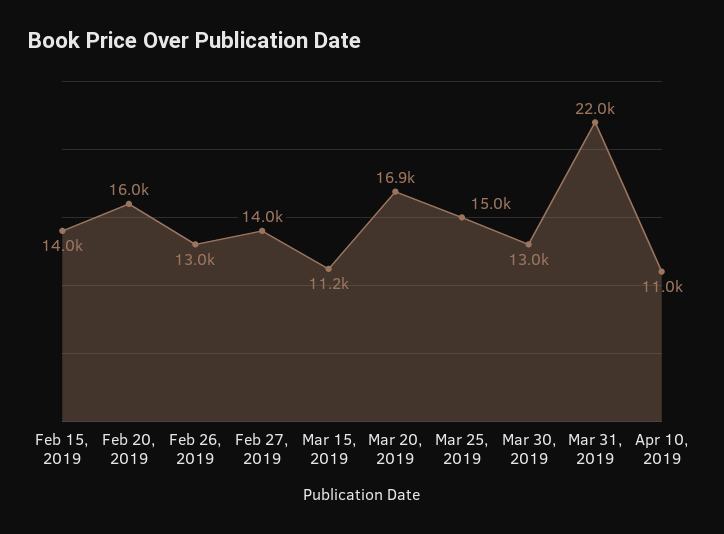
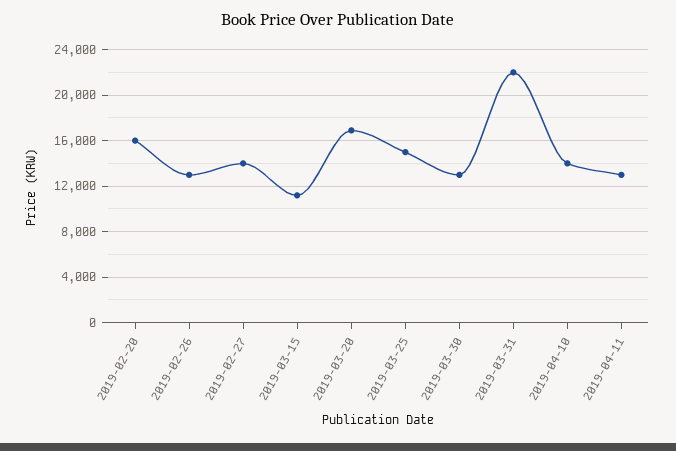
Feb 15, 2019: 14000 -> none
Apr 10, 2019: 11000 -> 14000
2019-04-11: none -> 13000

